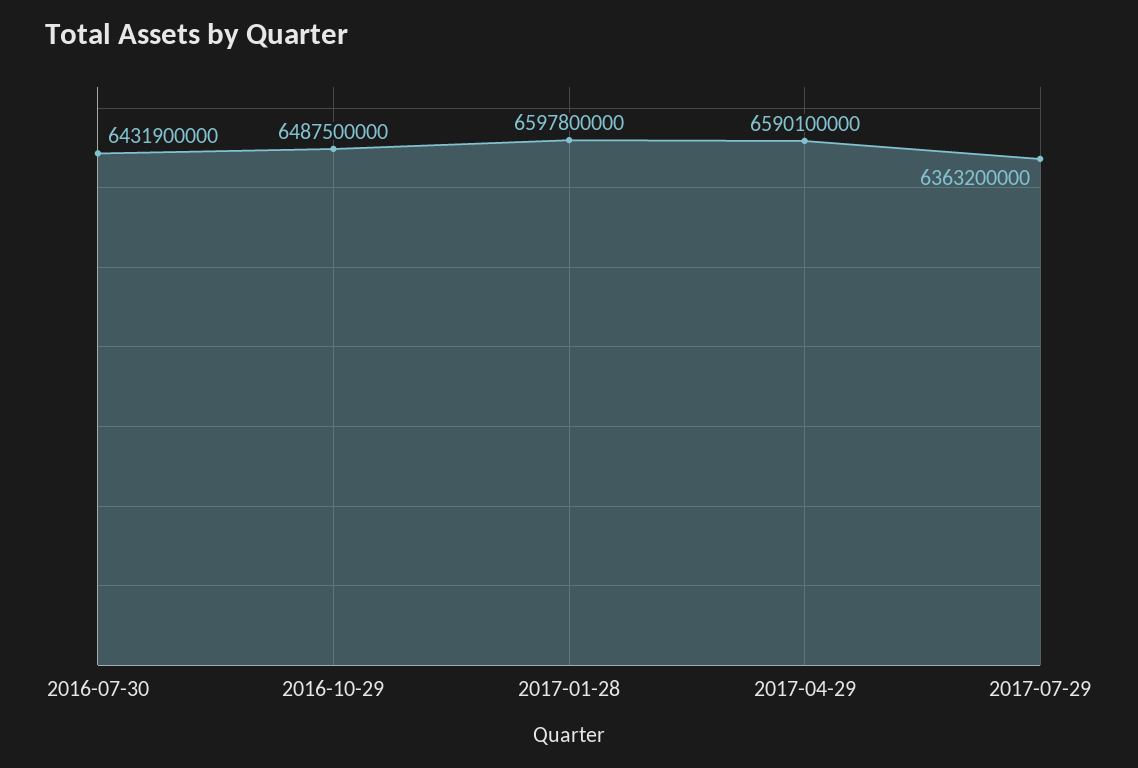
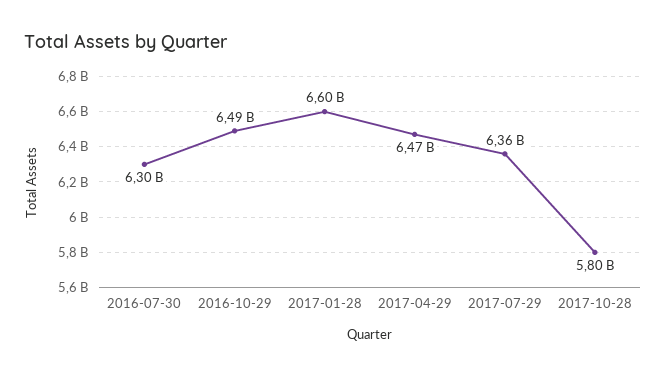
2016-07-30: 6431900000 -> 6300000000
2017-04-29: 6590100000 -> 6470000000
2017-10-28: none -> 5800000000

